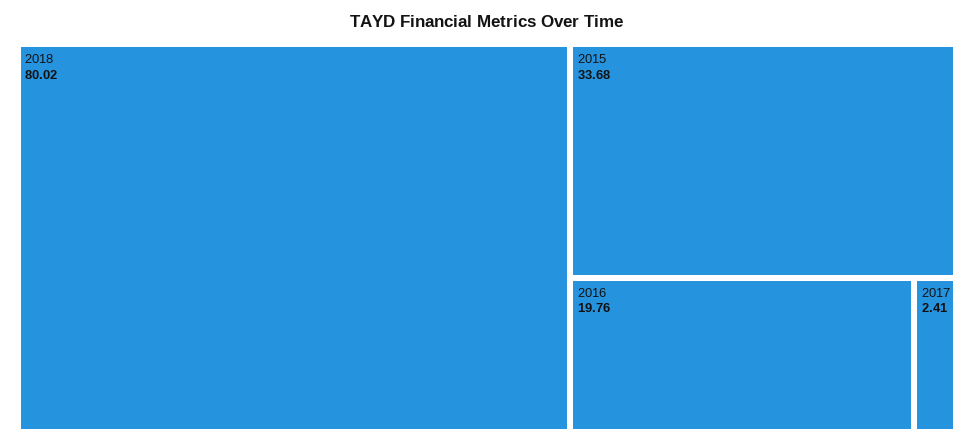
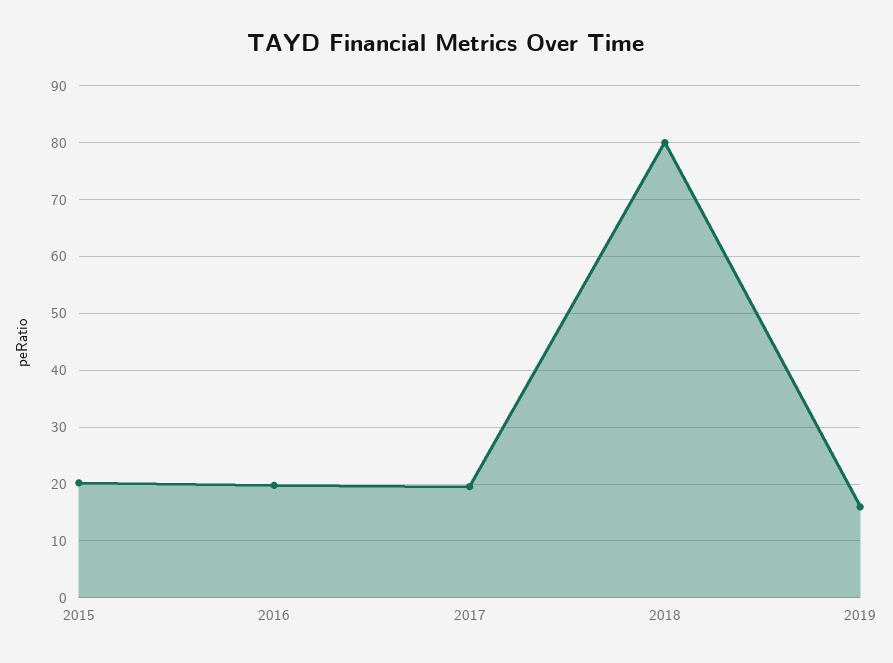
2015: 33.68 -> 20
2017: 2.41 -> 20
2019: none -> 16

